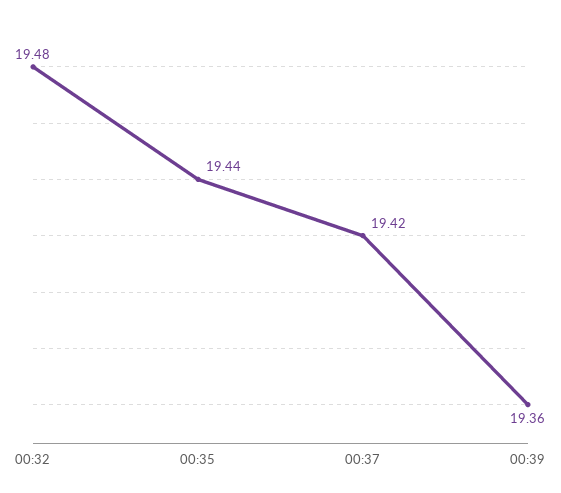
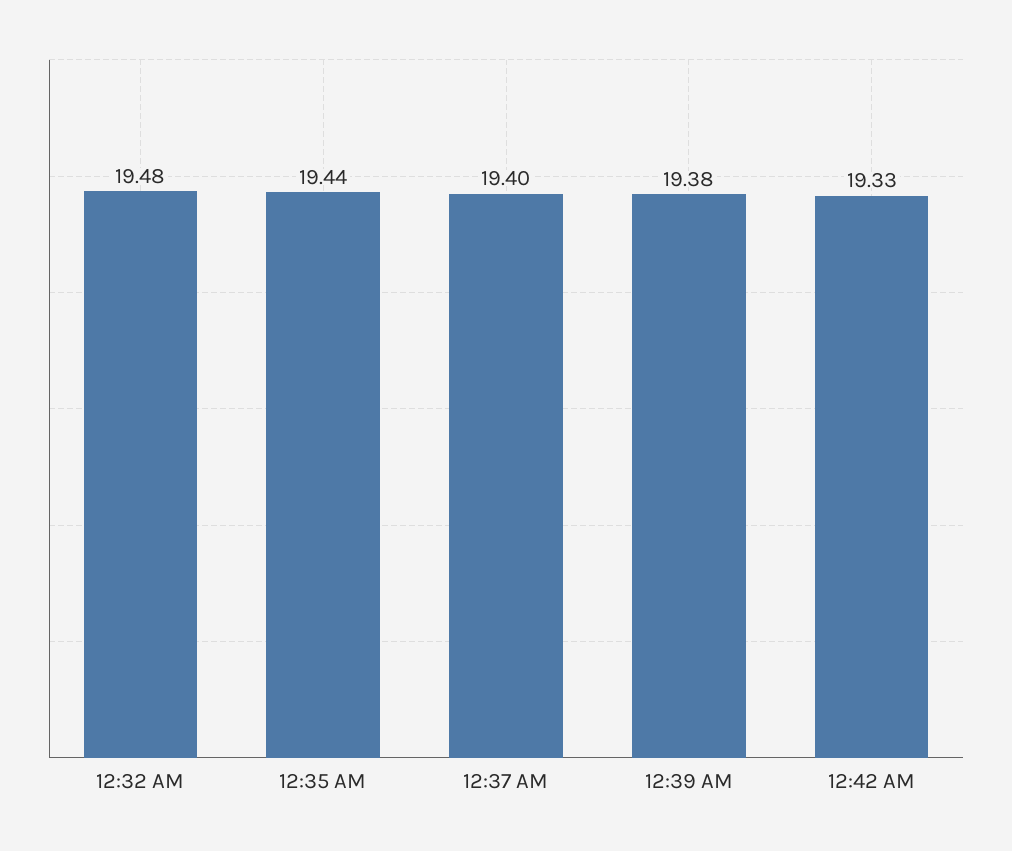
00:37: 19.42 -> 19.4
00:39: 19.36 -> 19.38
12:42 AM: none -> 19.33

